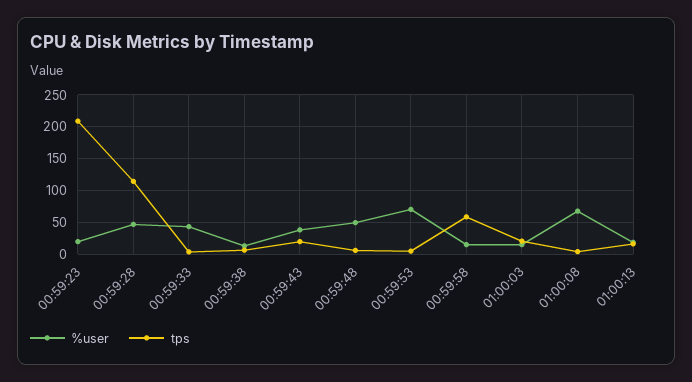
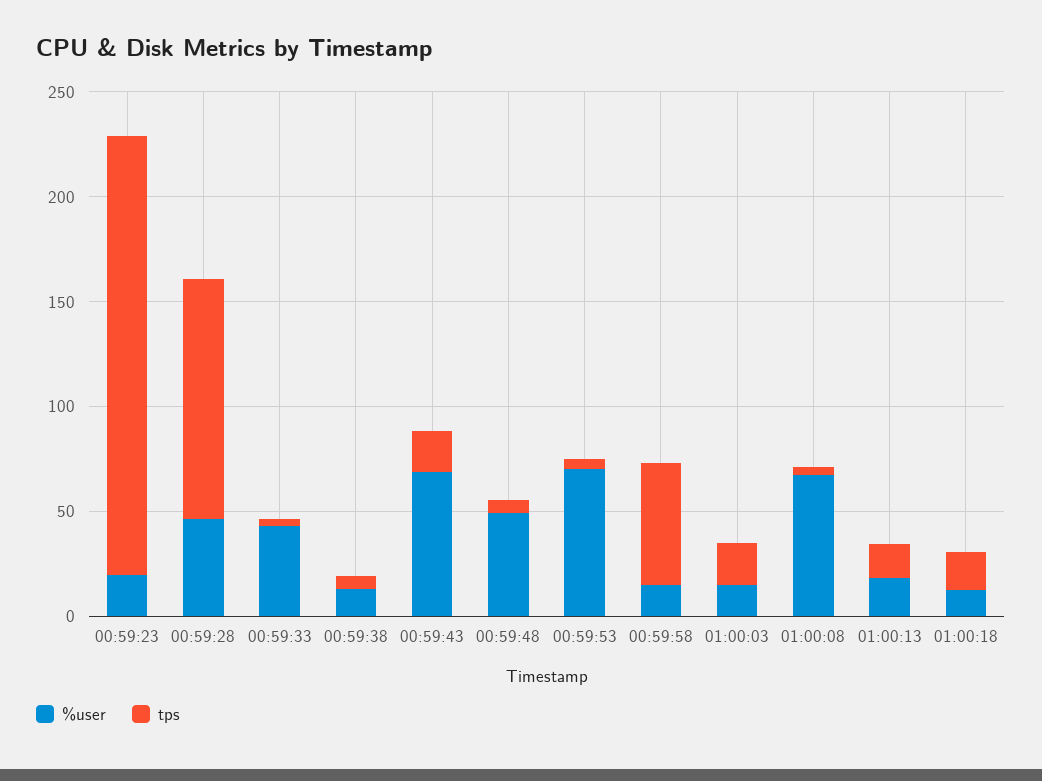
%user, 00:59:43: 40 -> 70
%user, 01:00:18: none -> 10
tps, 01:00:18: none -> 20

